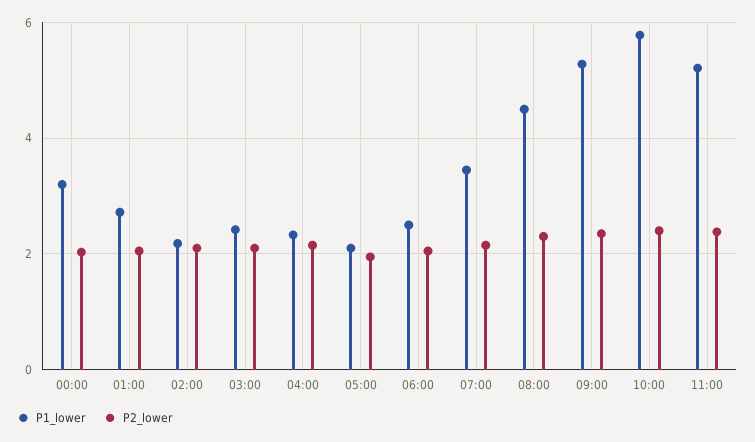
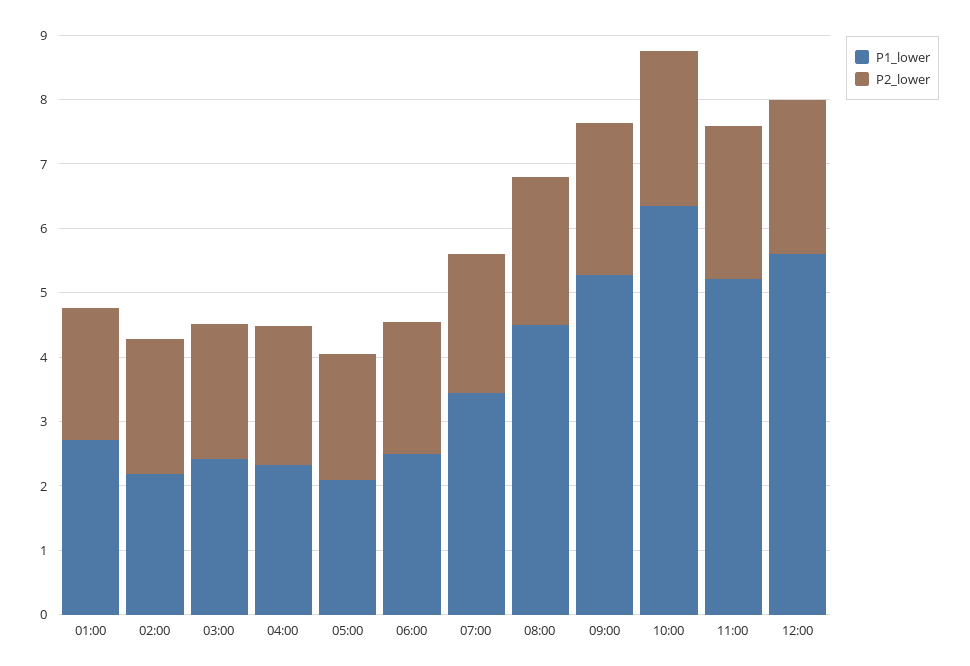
P1_lower, 00:00: 3.2 -> none
P2_lower, 00:00: 2 -> none
P1_lower, 10:00: 5.8 -> 6.4
P1_lower, 12:00: none -> 5.6
P2_lower, 12:00: none -> 2.4

